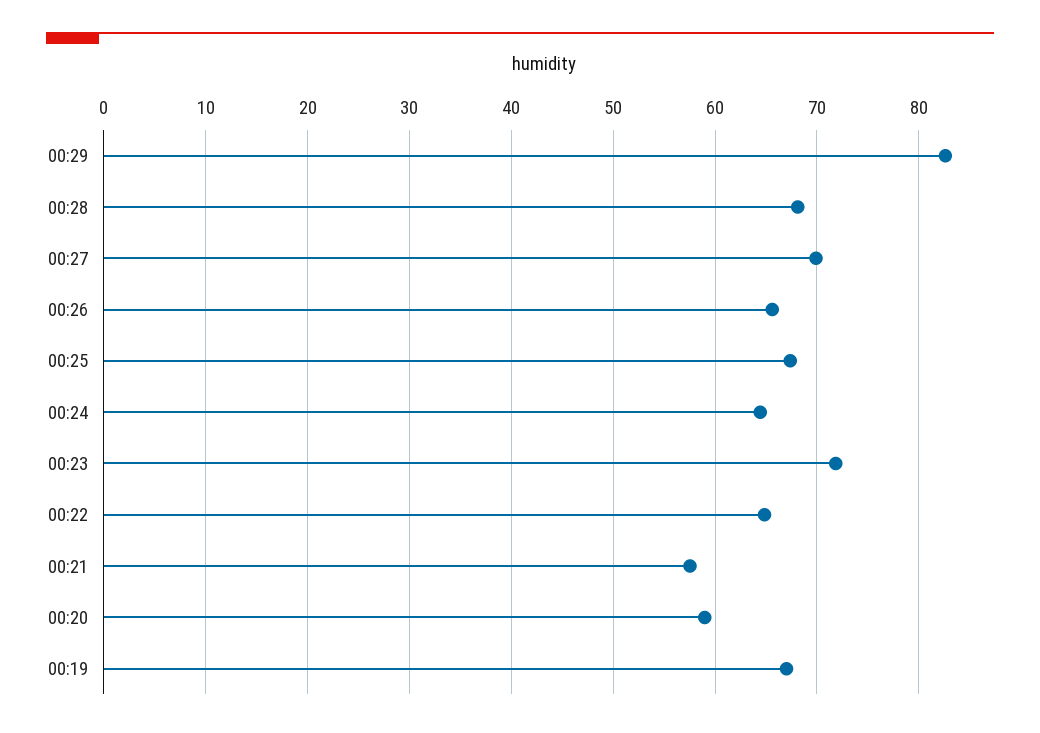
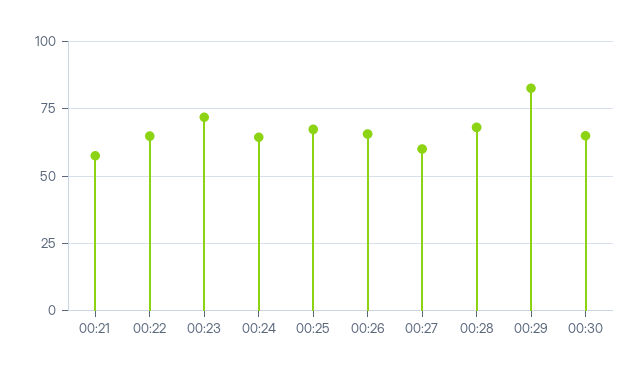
00:27: 70 -> 60
00:20: 59 -> none
00:19: 67 -> none
00:30: none -> 65

